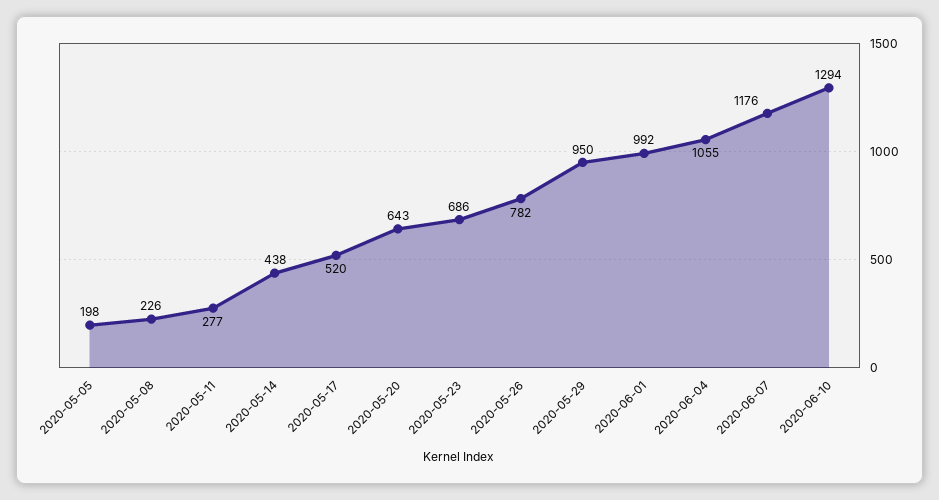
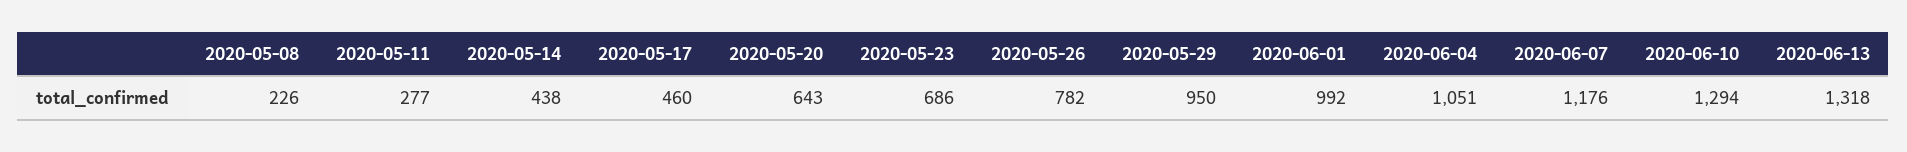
2020-05-05: 198 -> none
2020-05-17: 520 -> 460
2020-06-04: 1055 -> 1051
2020-06-13: none -> 1318

